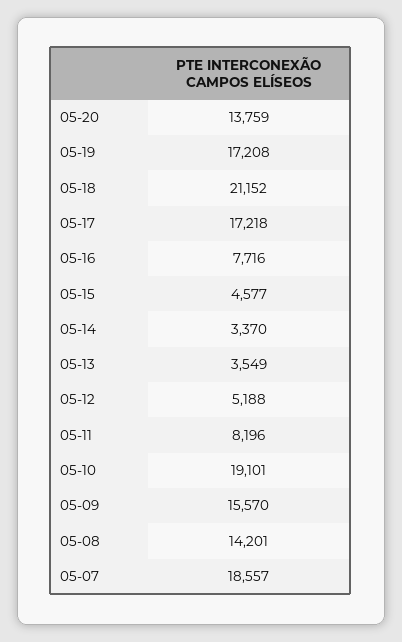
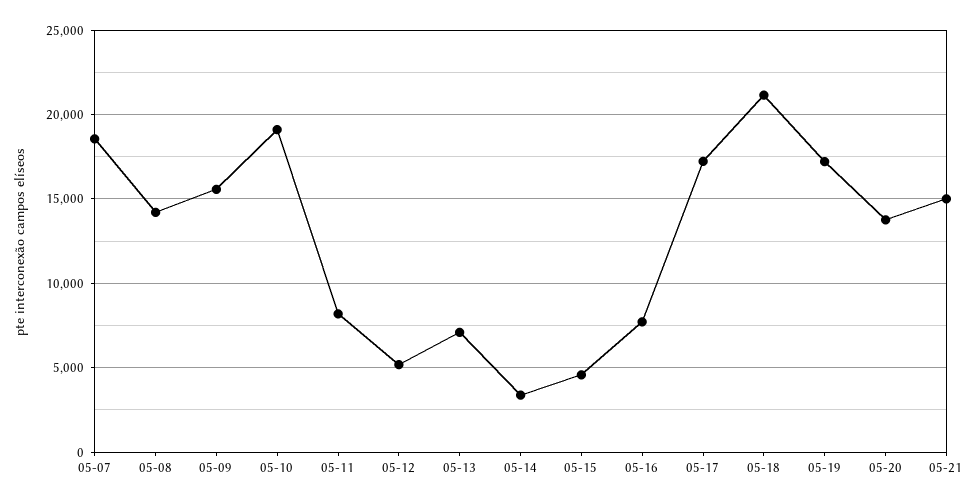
05-13: 3549 -> 7000
05-21: none -> 15000

